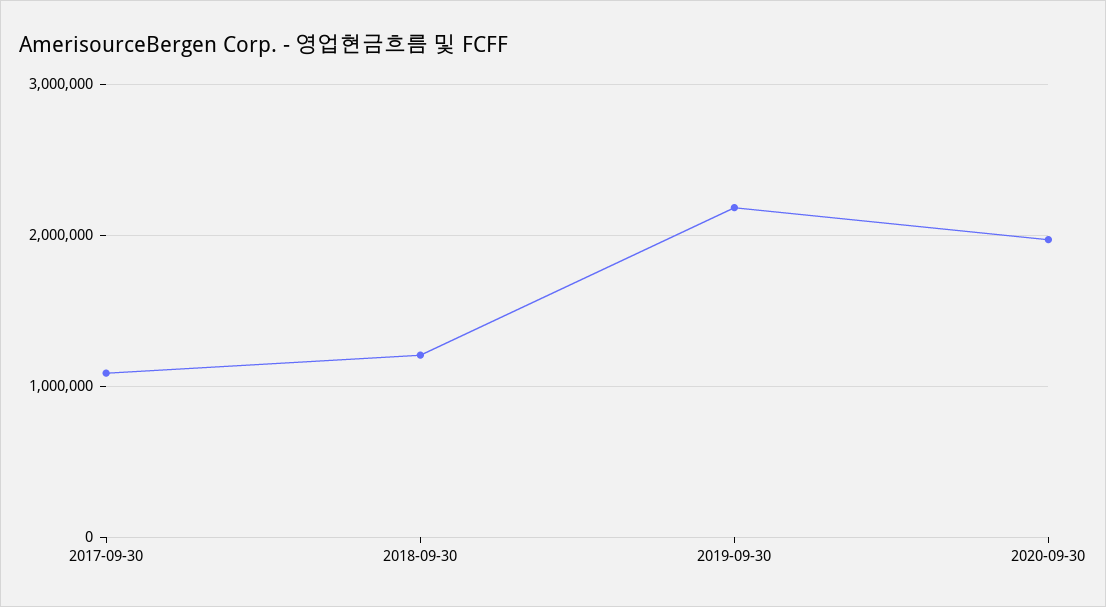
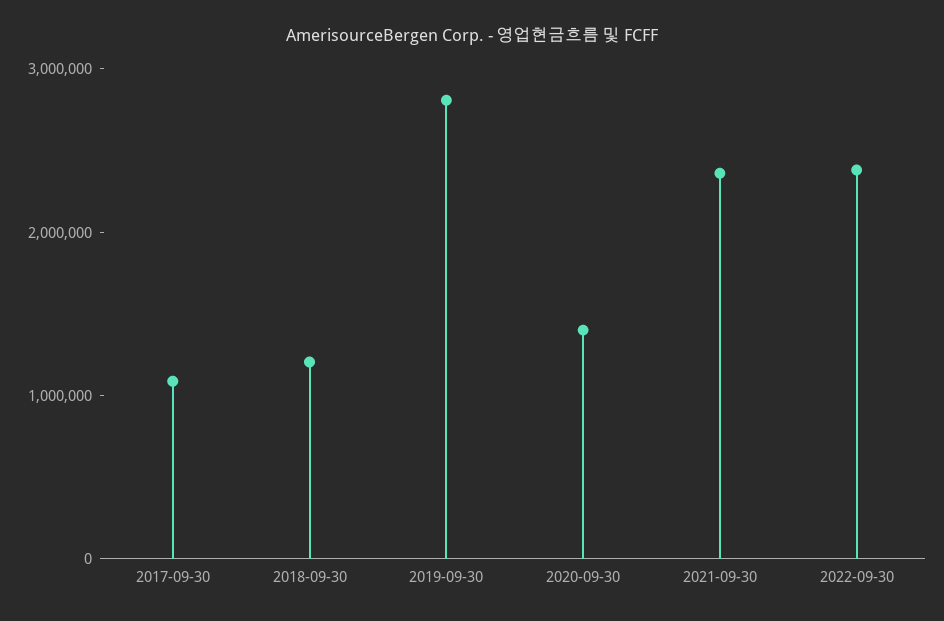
2019-09-30: 2200000 -> 2800000
2020-09-30: 2000000 -> 1400000
2021-09-30: none -> 2400000
2022-09-30: none -> 2400000

